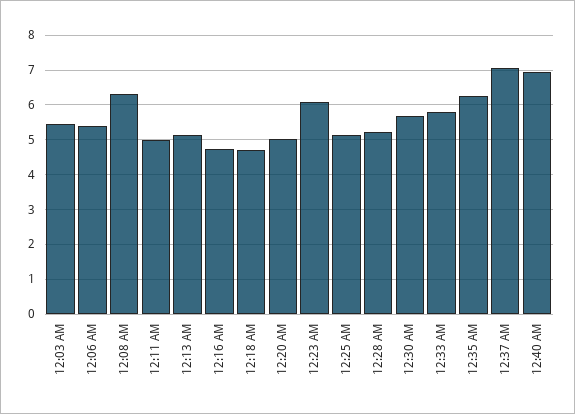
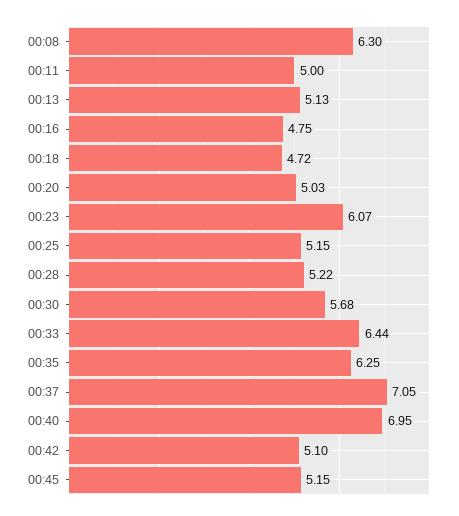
12:03 AM: 5.4 -> none
12:06 AM: 5.4 -> none
12:33 AM: 5.8 -> 6.44
00:42: none -> 5.1
00:45: none -> 5.15

